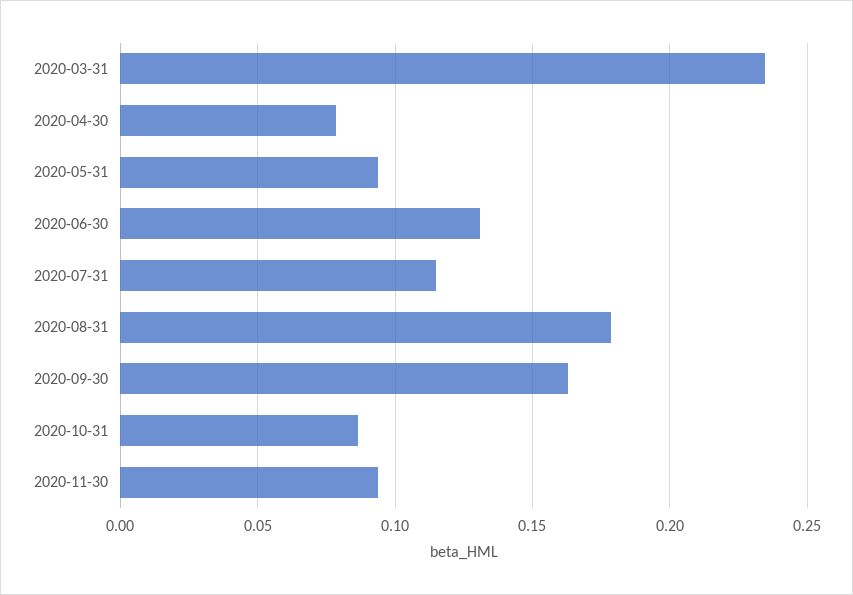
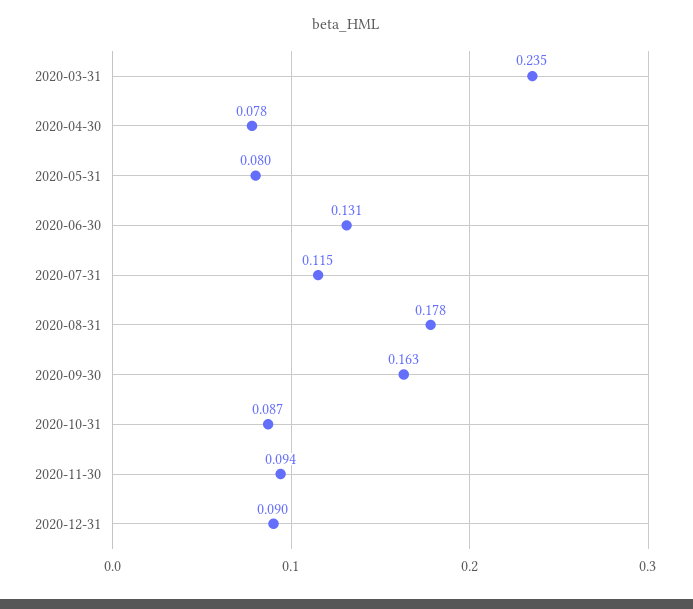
2020-05-31: 0.095 -> 0.08
2020-12-31: none -> 0.09

